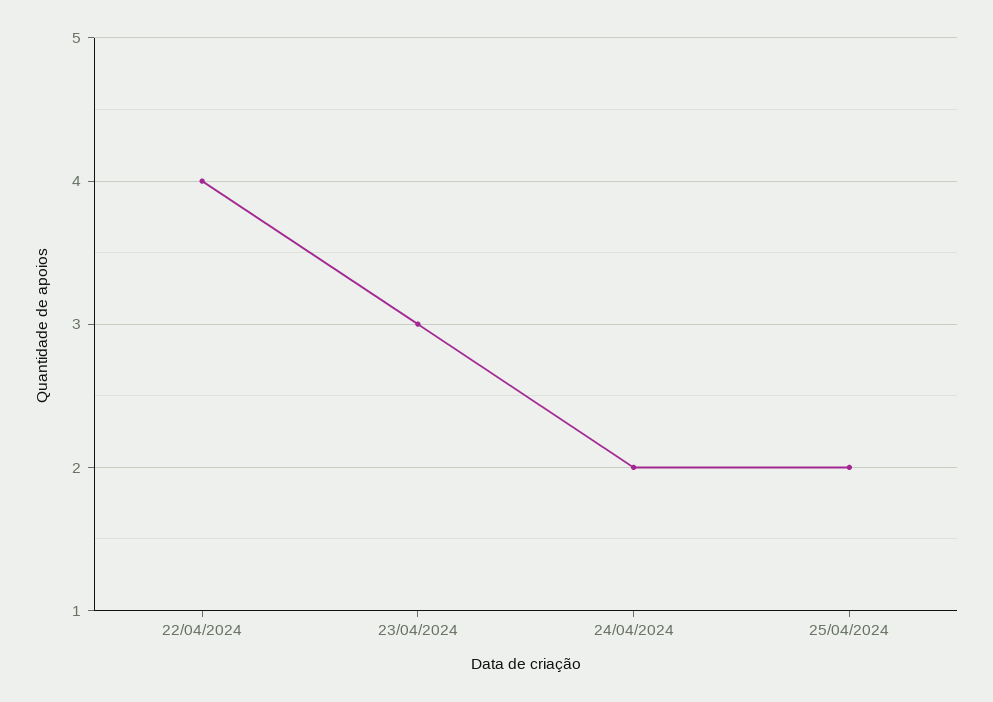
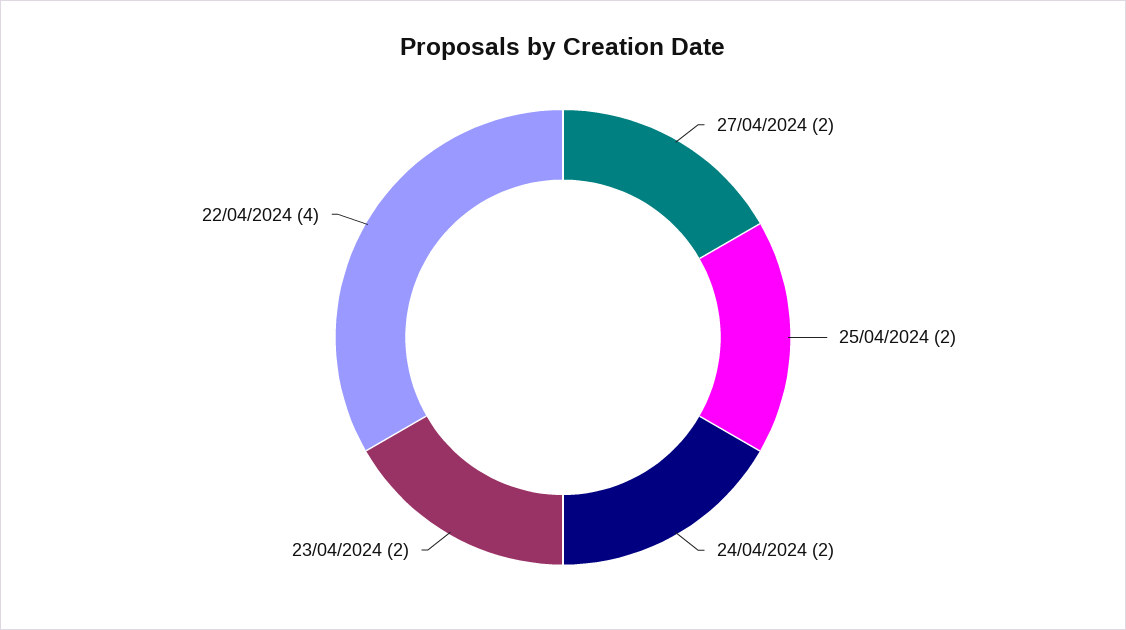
23/04/2024: 3 -> 2
27/04/2024: none -> 2

